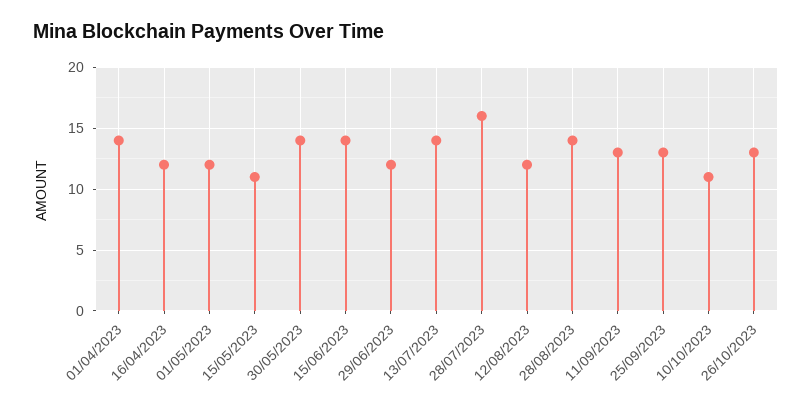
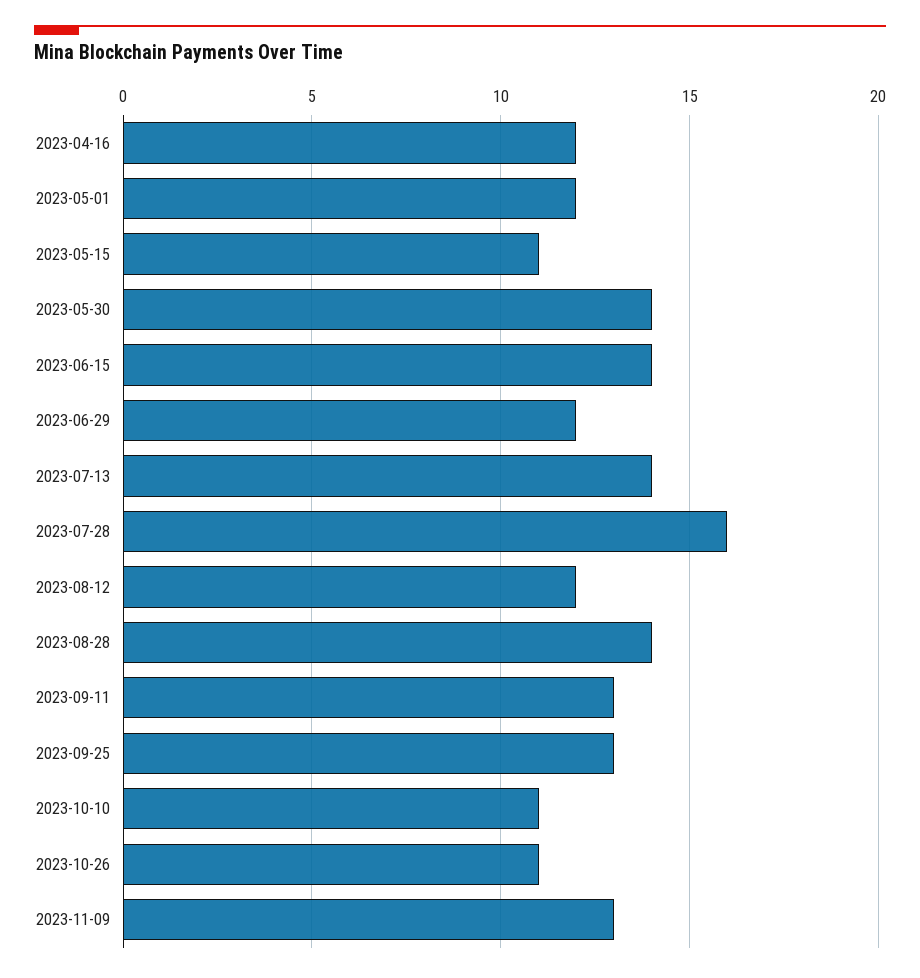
01/04/2023: 14 -> none
26/10/2023: 13 -> 11
2023-11-09: none -> 13

